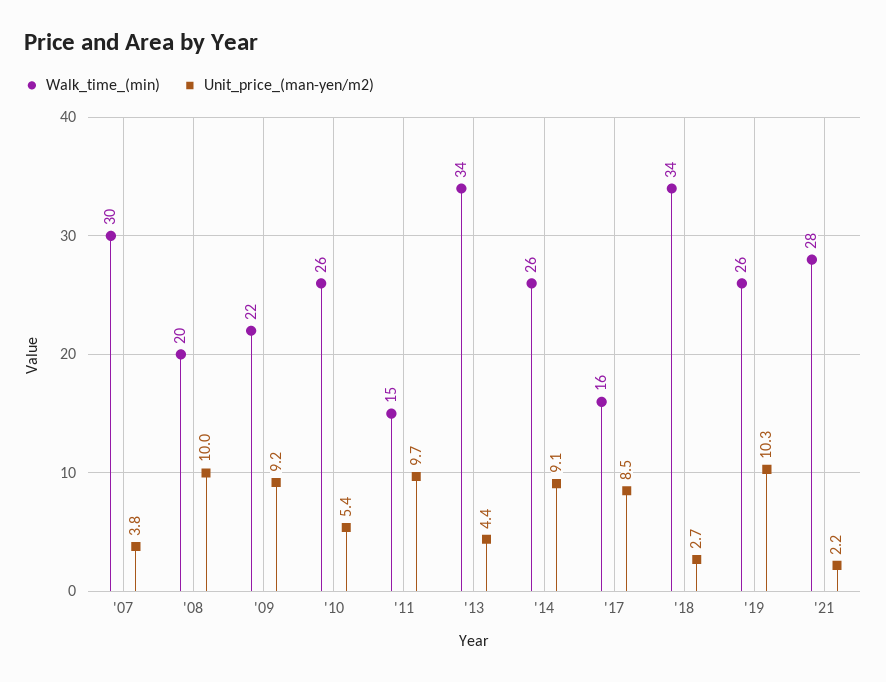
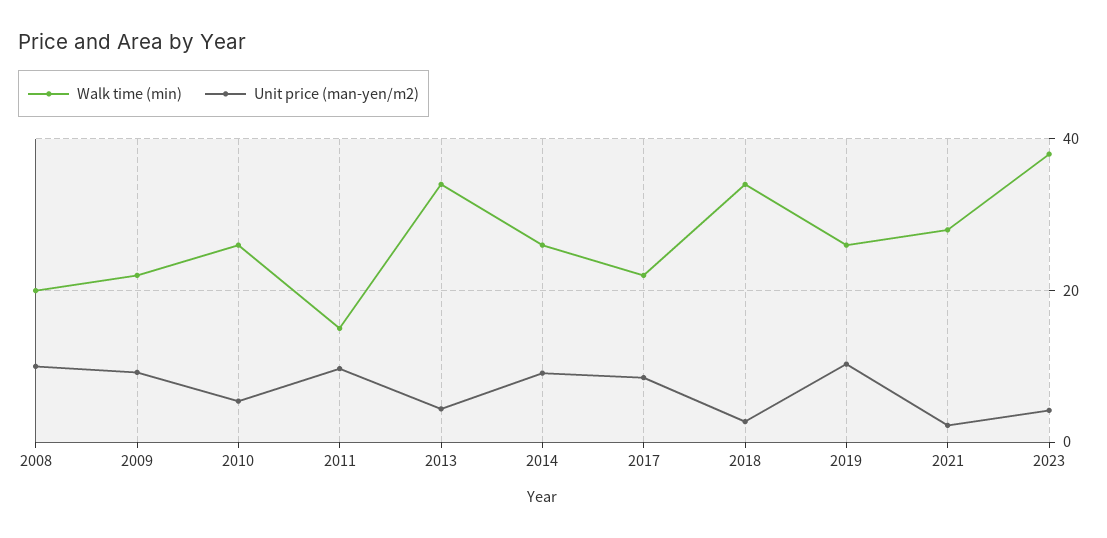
Walk_time_(min), '07: 30 -> none
Unit_price_(man-yen/m2), '07: 3.8 -> none
Walk_time_(min), '17: 16 -> 22
Walk_time_(min), 2023: none -> 38
Unit_price_(man-yen/m2), 2023: none -> 4

